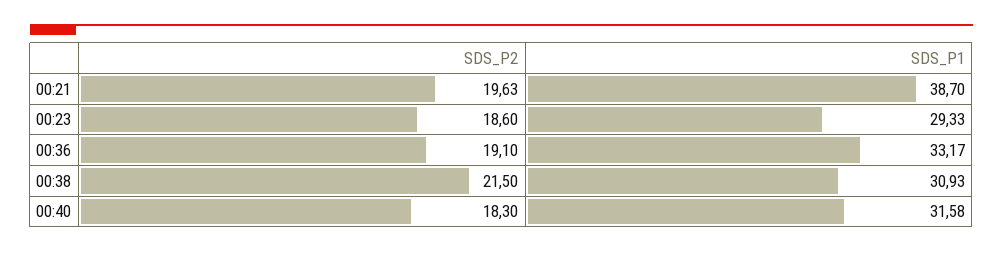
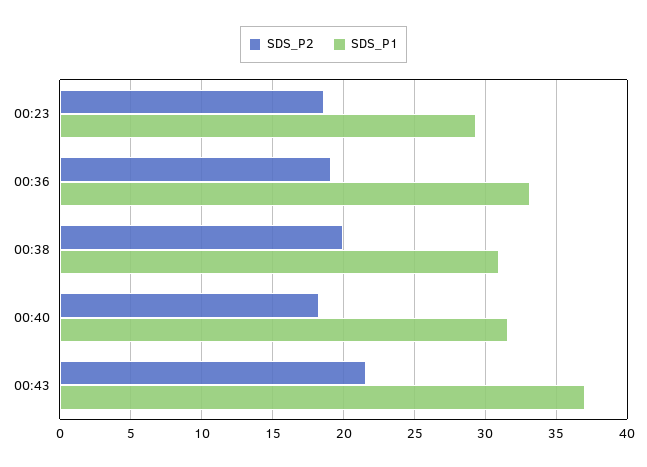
SDS_P2, 00:21: 19.63 -> none
SDS_P1, 00:21: 38.7 -> none
SDS_P2, 00:38: 21.5 -> 20
SDS_P2, 00:43: none -> 21.5
SDS_P1, 00:43: none -> 37

